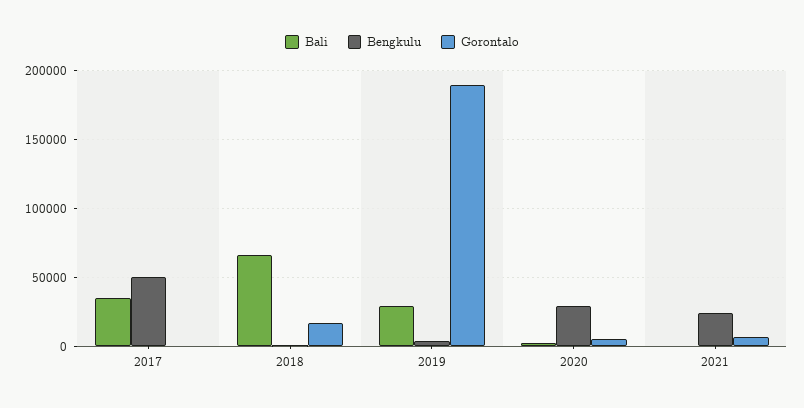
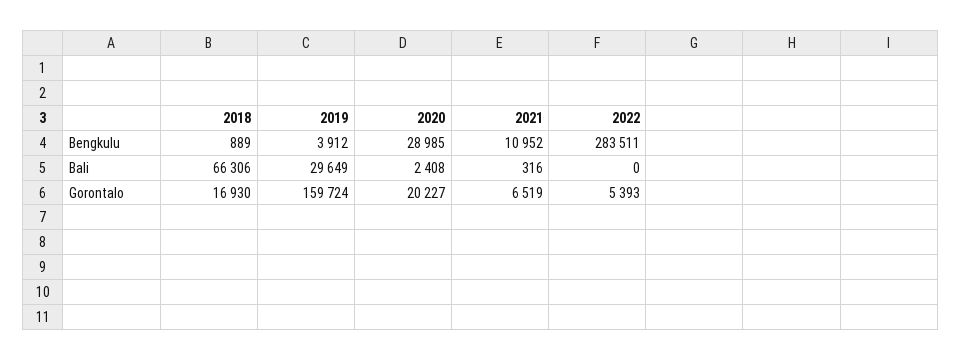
Bali, 2017: 35000 -> none
Bengkulu, 2017: 50000 -> none
Gorontalo, 2017: 0 -> none
Gorontalo, 2019: 190000 -> 159724
Gorontalo, 2020: 5000 -> 20227
Bengkulu, 2021: 25000 -> 10952
Bengkulu, 2022: none -> 283511
Bali, 2022: none -> 0
Gorontalo, 2022: none -> 5393

